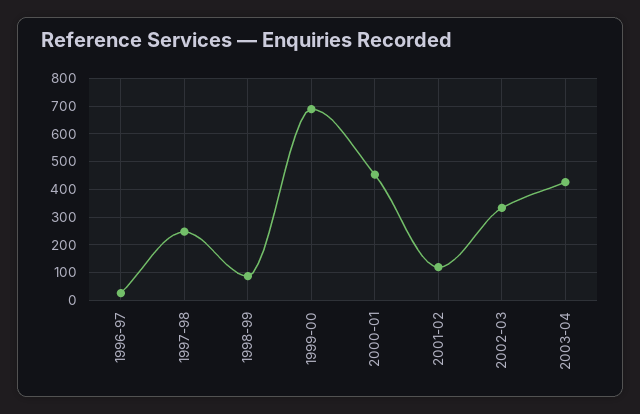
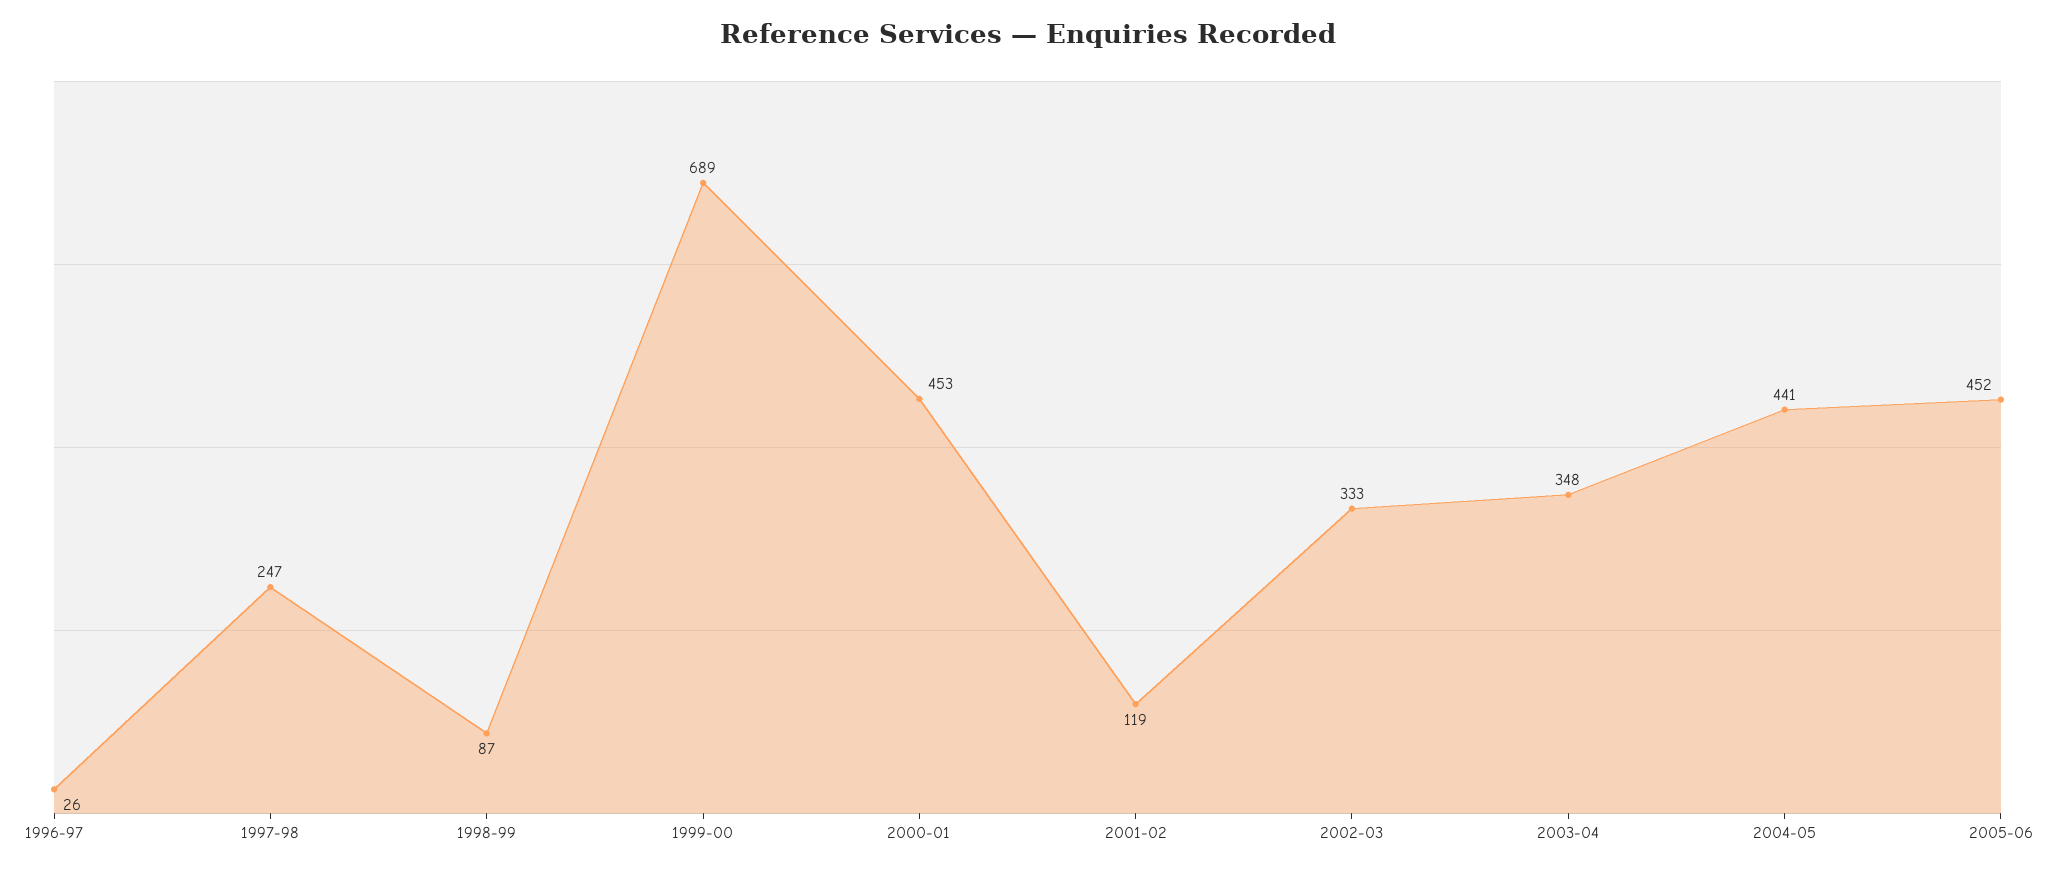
2003-04: 425 -> 348
2004-05: none -> 441
2005-06: none -> 452

